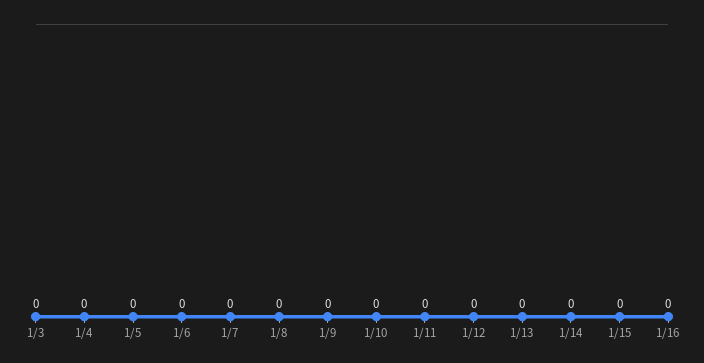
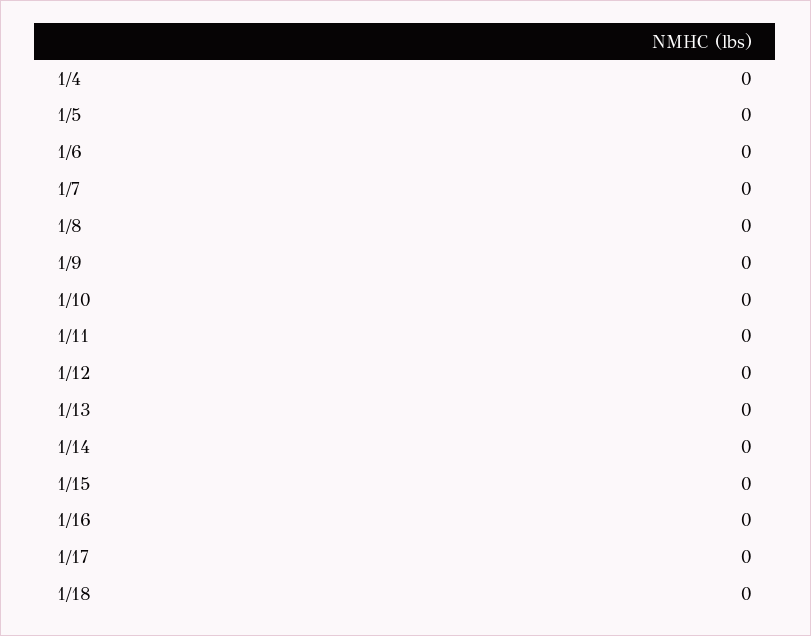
1/3: 0 -> none
1/17: none -> 0
1/18: none -> 0

